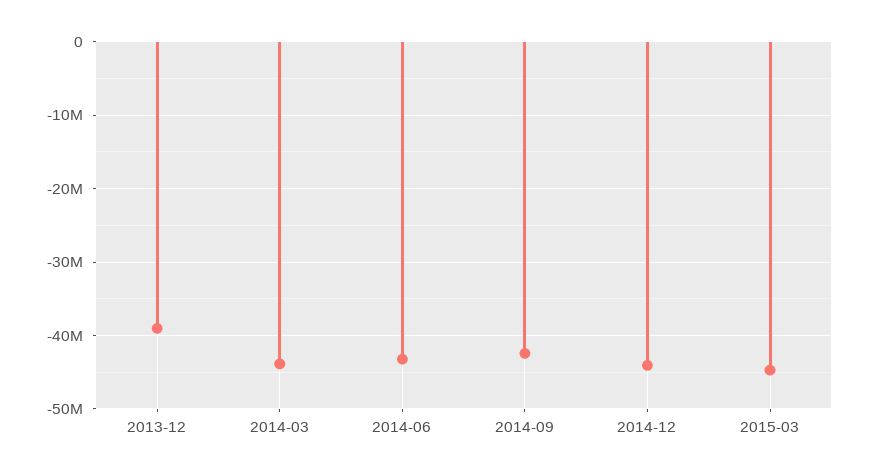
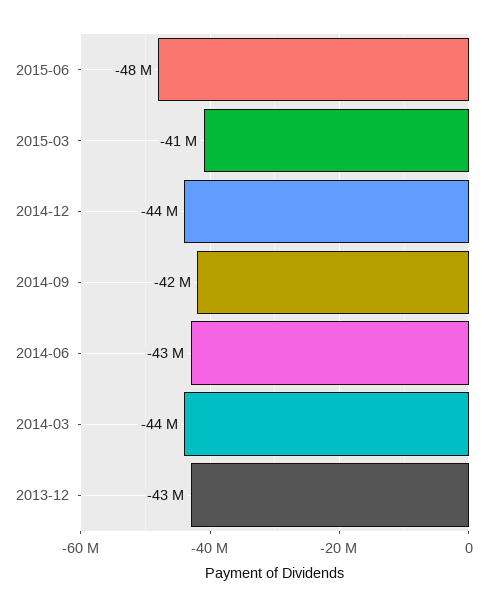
2013-12: -39000000 -> -43000000
2015-03: -45000000 -> -41000000
2015-06: none -> -48000000

